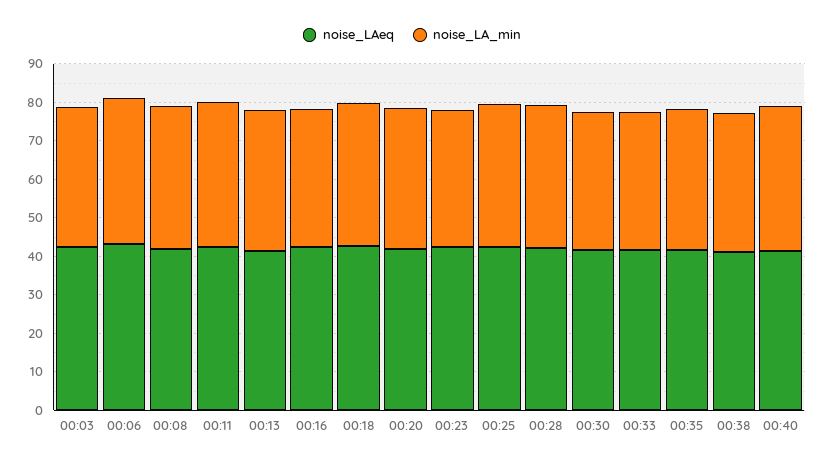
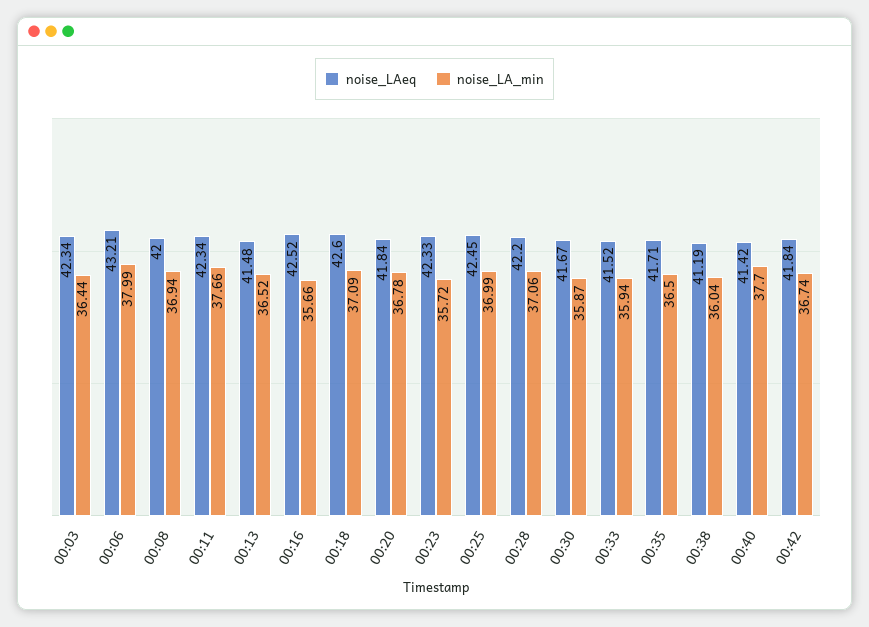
noise_LAeq, 00:42: none -> 41.84
noise_LA_min, 00:42: none -> 36.74

